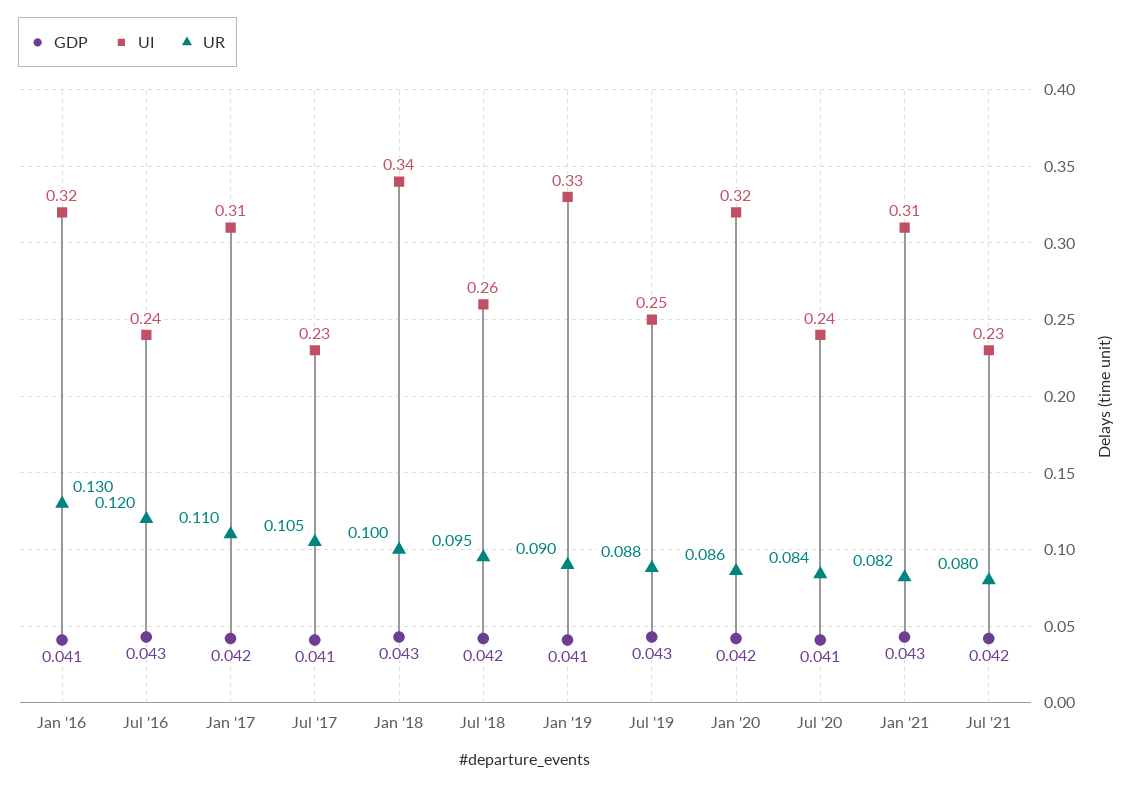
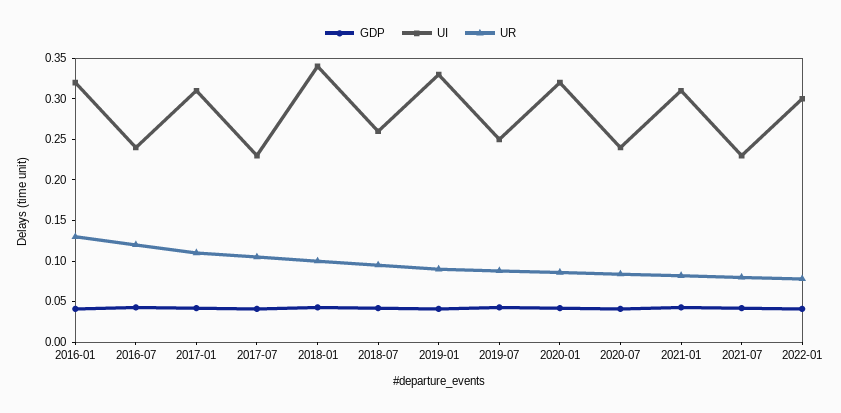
GDP, 2022-01: none -> 0.04
UI, 2022-01: none -> 0.3
UR, 2022-01: none -> 0.08

